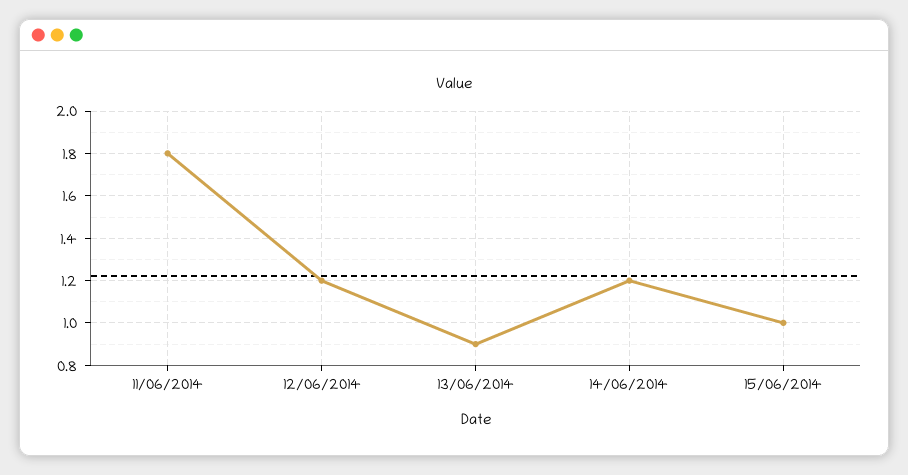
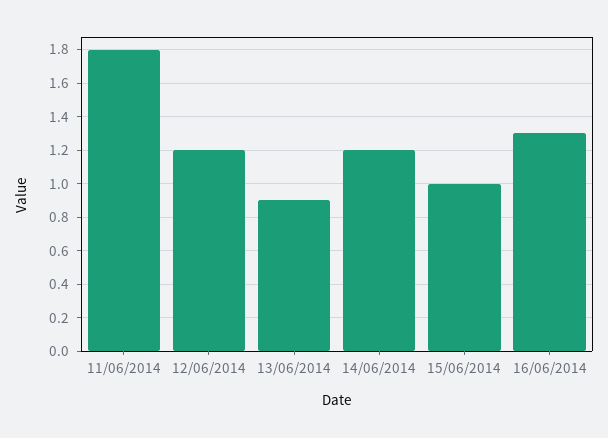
16/06/2014: none -> 1.3

